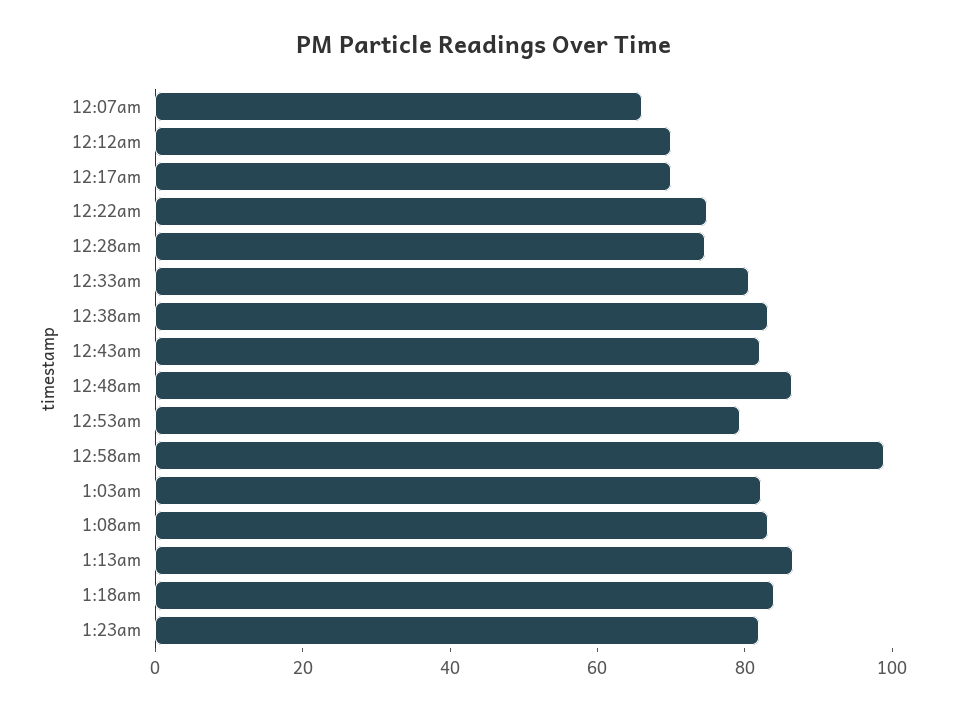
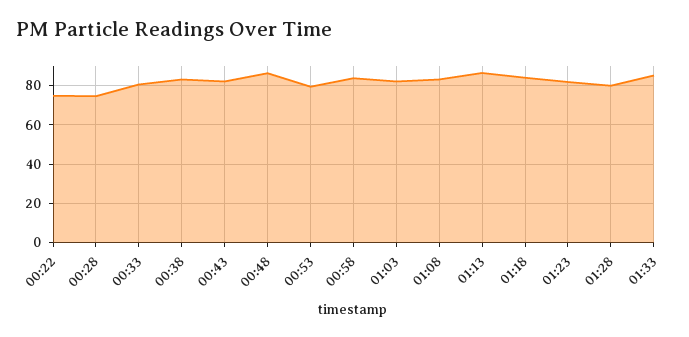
12:07am: 65 -> none
12:12am: 70 -> none
12:17am: 70 -> none
12:58am: 100 -> 85
01:28: none -> 80
01:33: none -> 85

